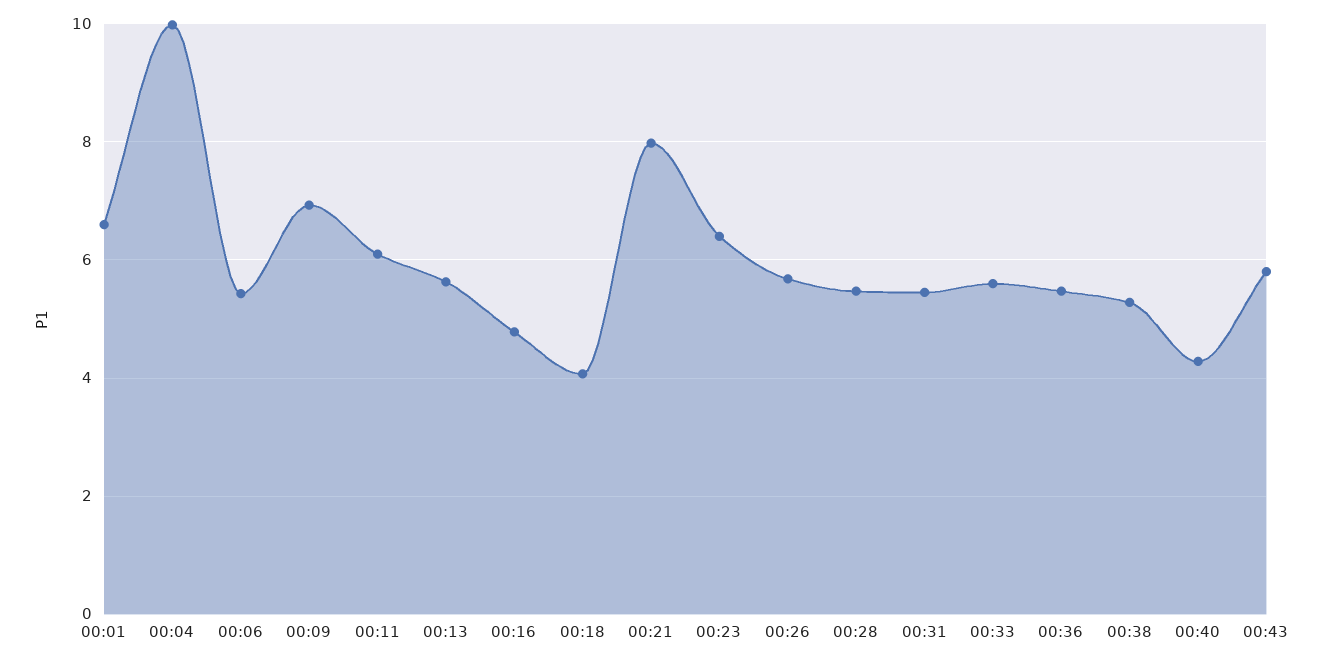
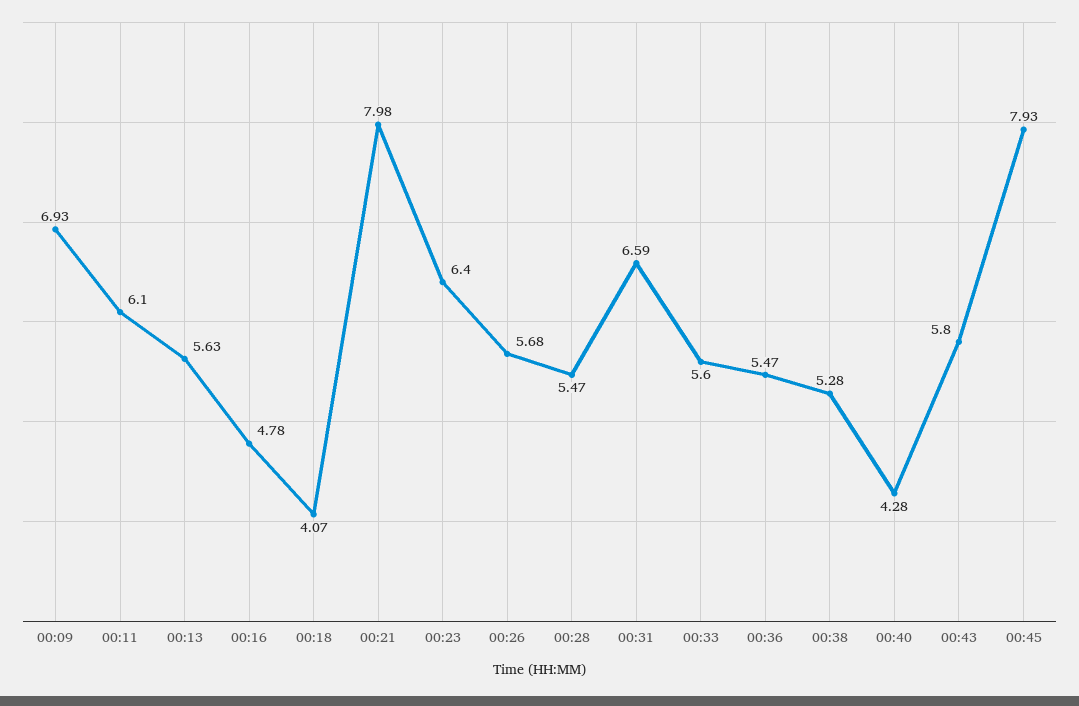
00:01: 6.6 -> none
00:04: 10 -> none
00:06: 5.4 -> none
00:31: 5.4 -> 6.59
00:45: none -> 7.93

